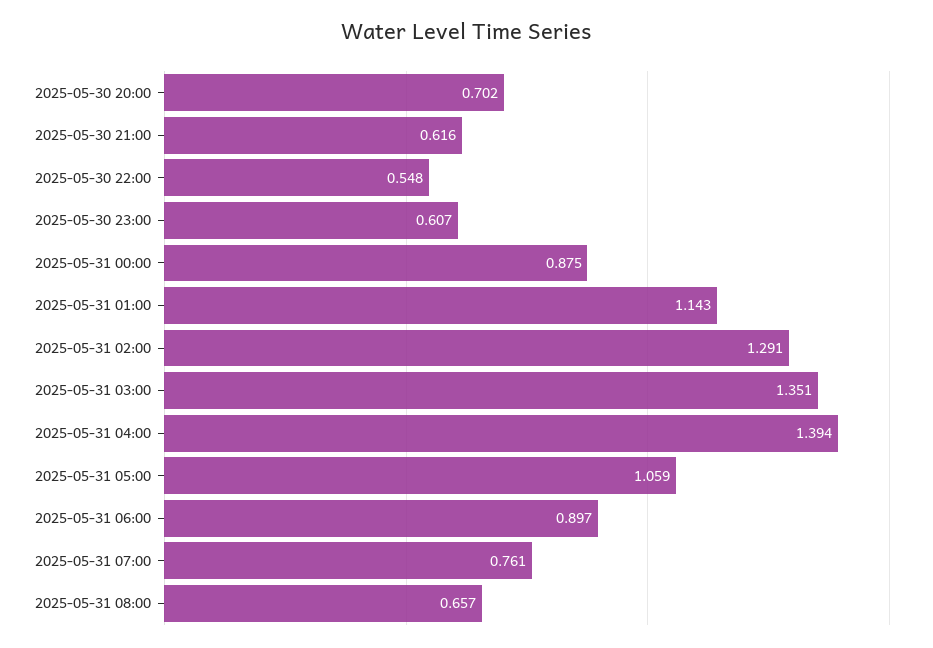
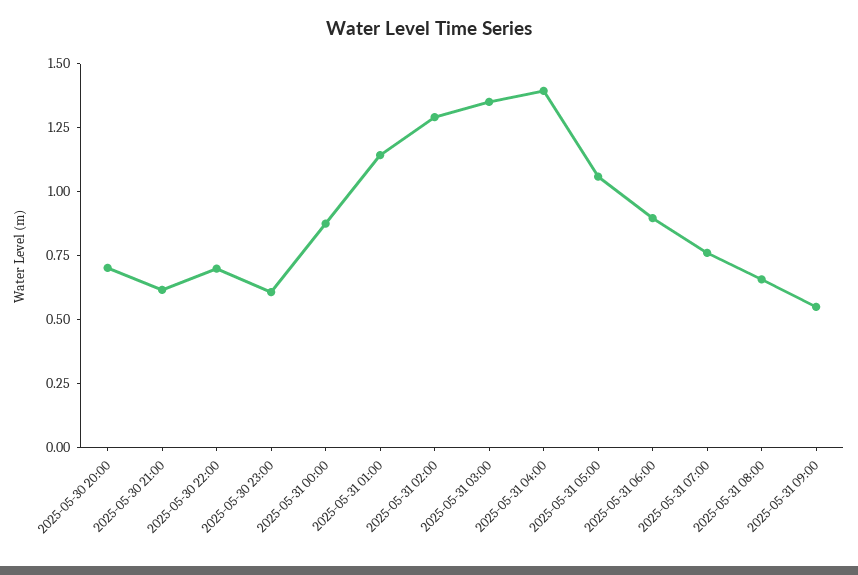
2025-05-30 22:00: 0.548 -> 0.7
2025-05-31 09:00: none -> 0.55

